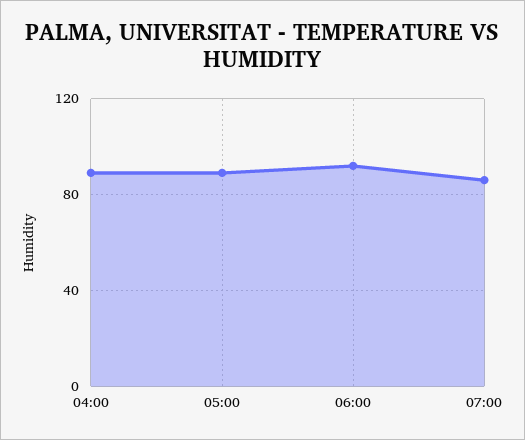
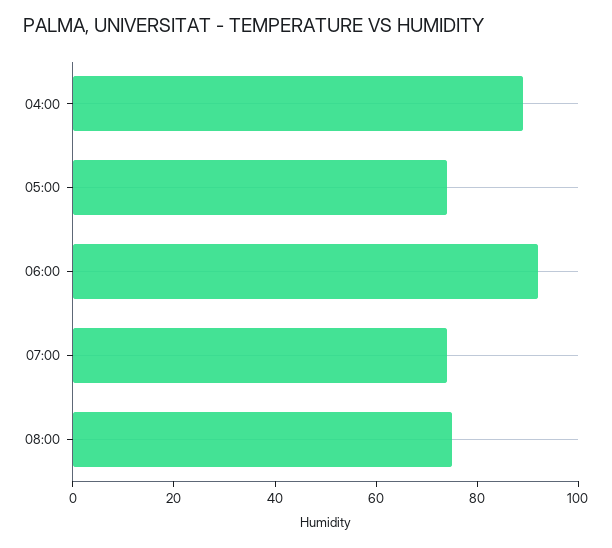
05:00: 90 -> 75
07:00: 85 -> 75
08:00: none -> 75

